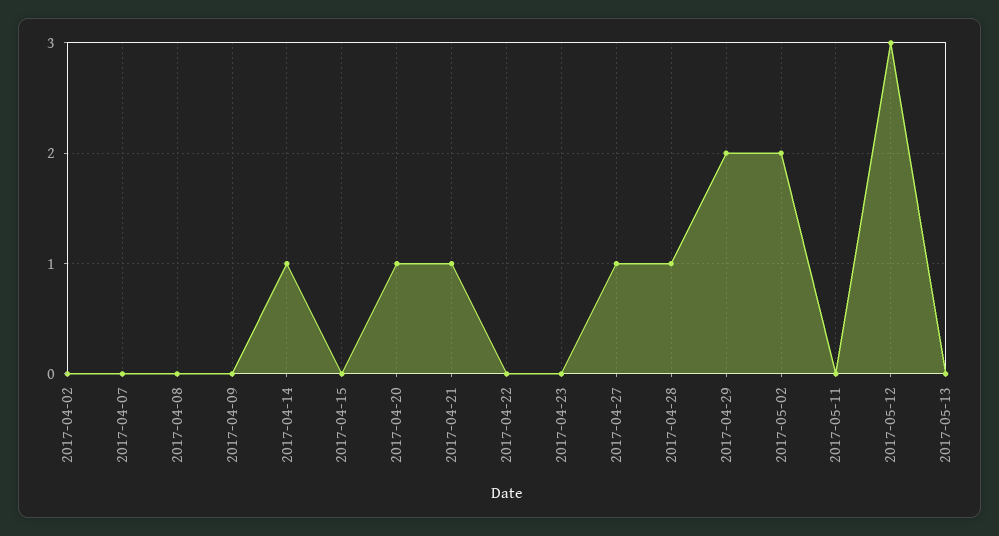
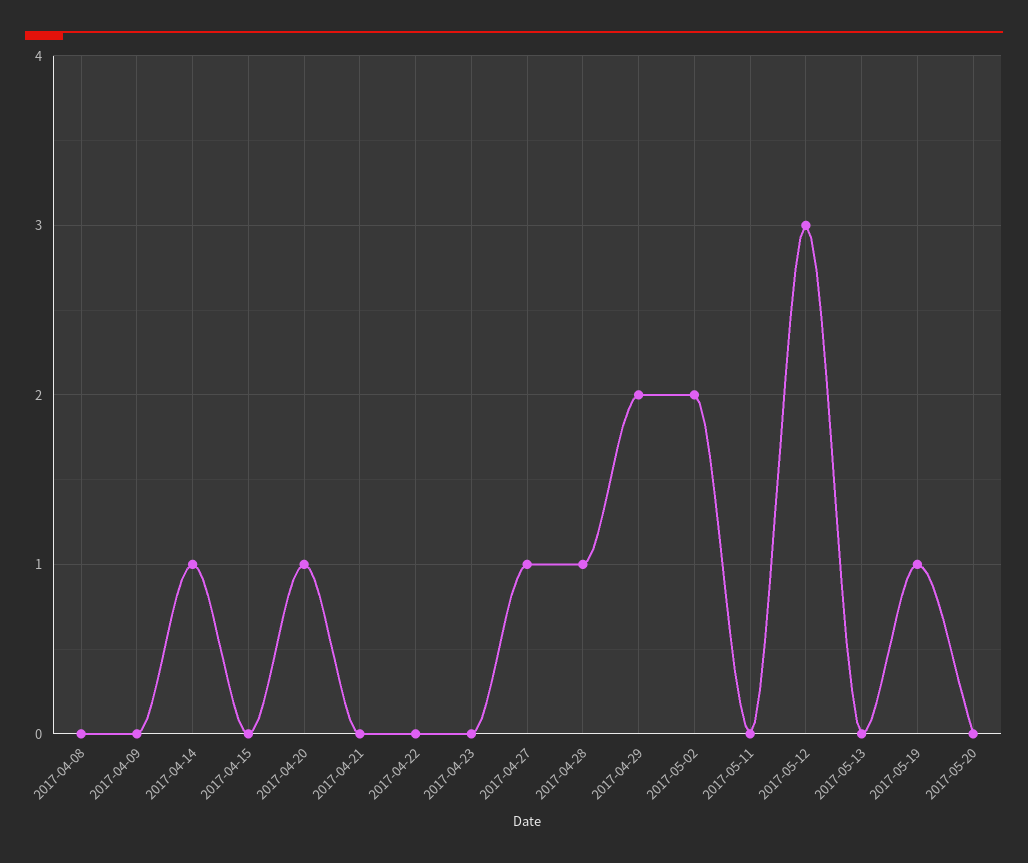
2017-04-02: 0 -> none
2017-04-07: 0 -> none
2017-04-21: 1 -> 0
2017-05-19: none -> 1
2017-05-20: none -> 0

